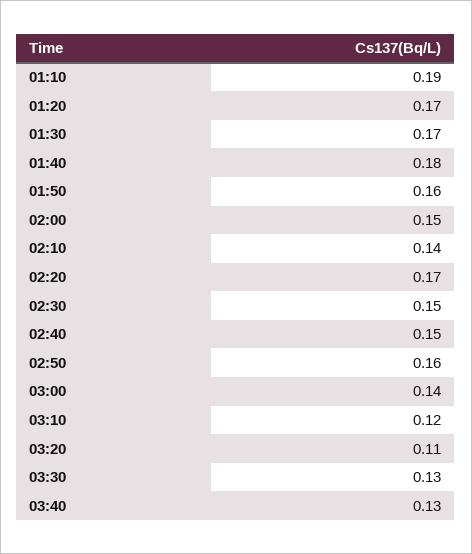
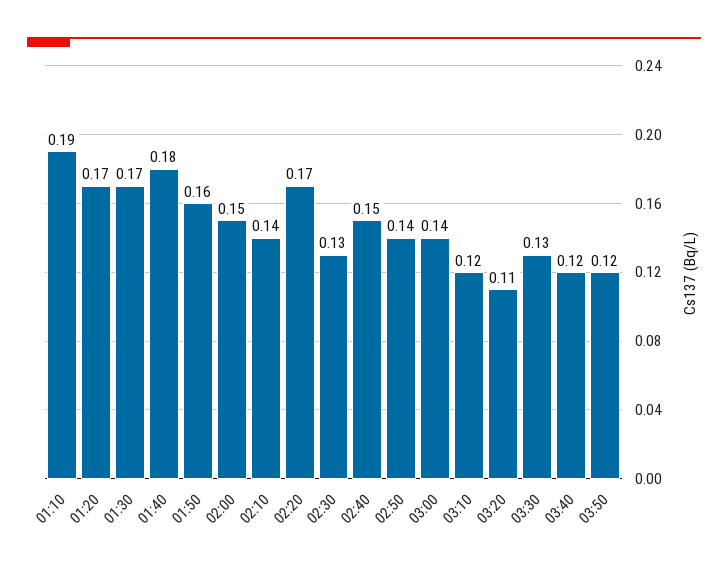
02:30: 0.15 -> 0.13
02:50: 0.16 -> 0.14
03:40: 0.13 -> 0.12
03:50: none -> 0.12

